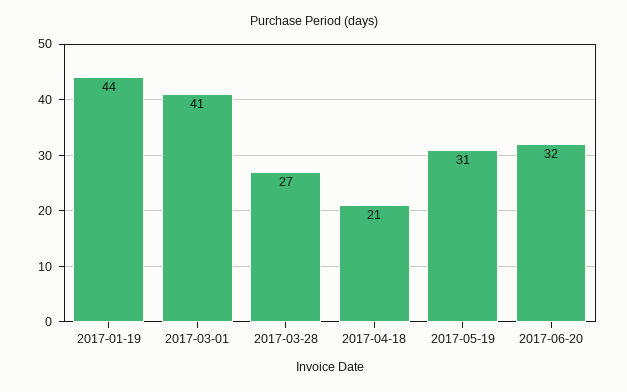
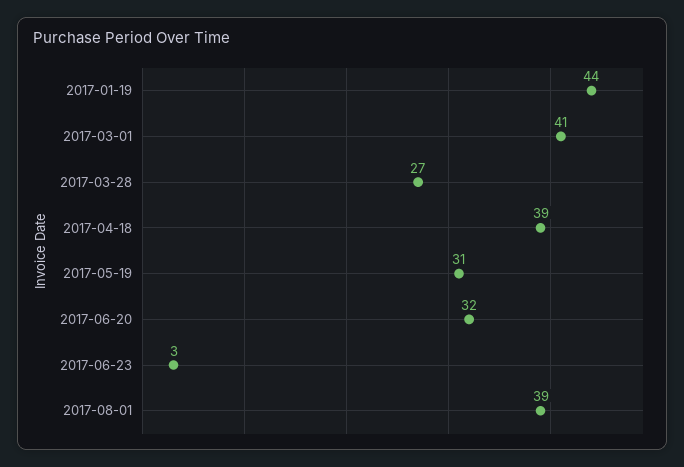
2017-04-18: 21 -> 39
2017-06-23: none -> 3
2017-08-01: none -> 39

